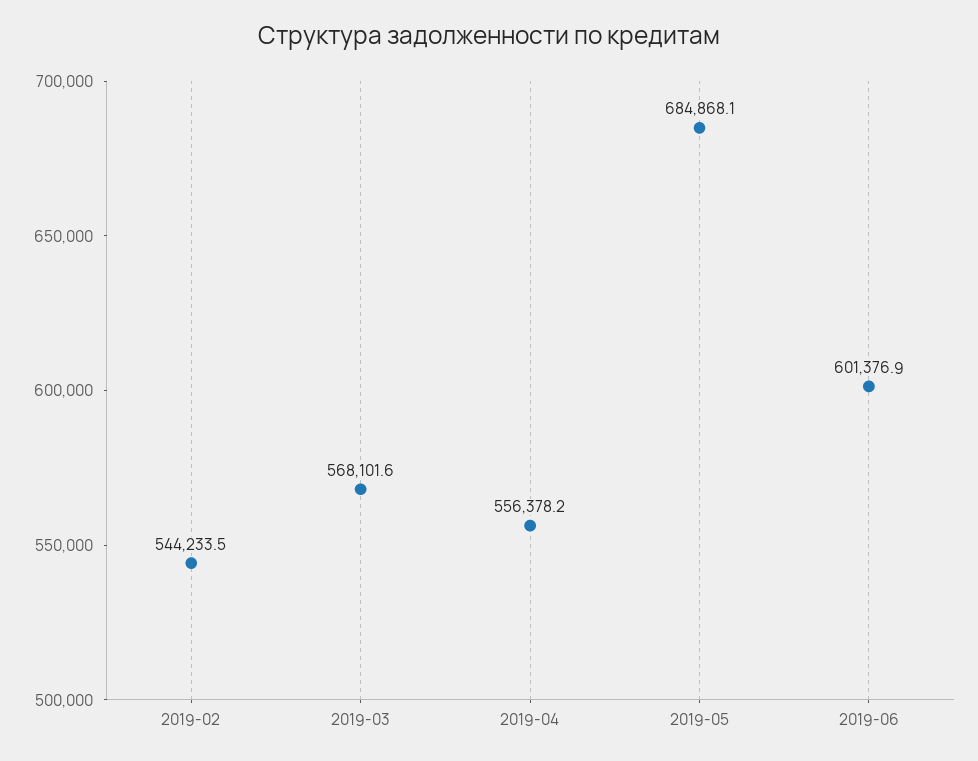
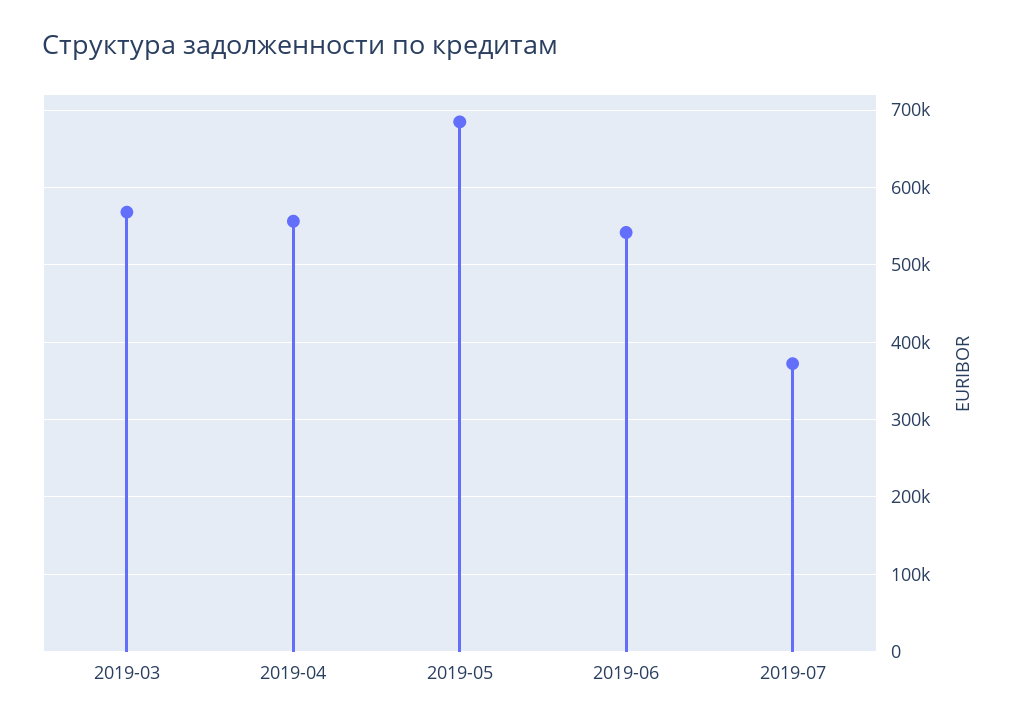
2019-02: 544233.5 -> none
2019-06: 601376.9 -> 540000
2019-07: none -> 370000

